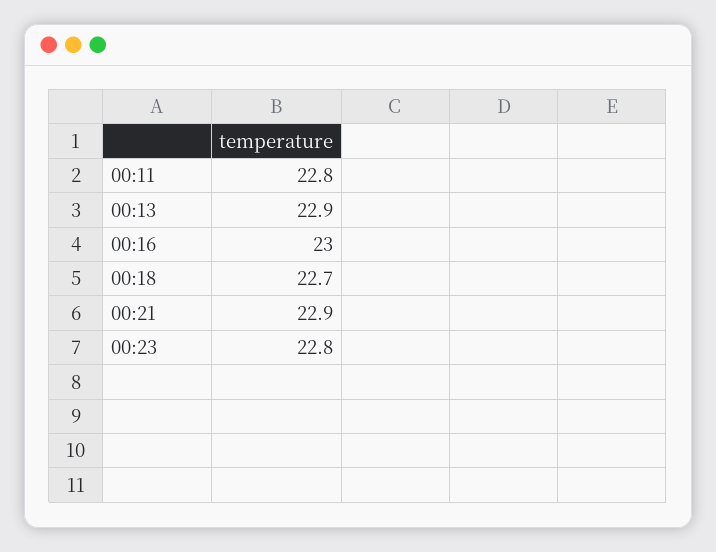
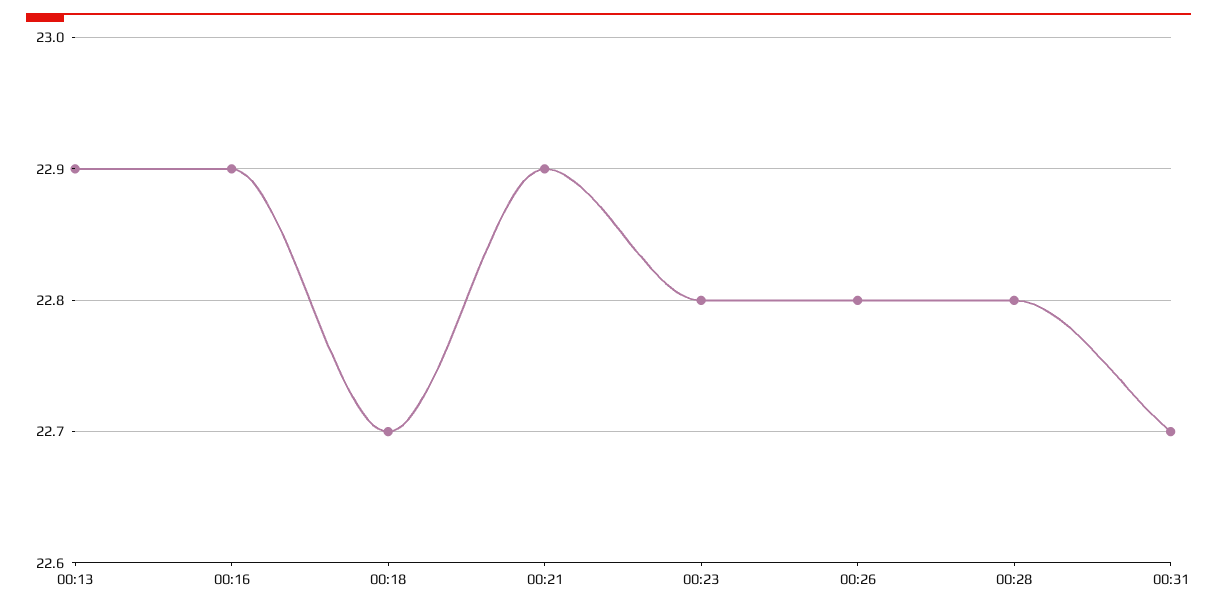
00:11: 22.8 -> none
00:16: 23 -> 22.9
00:26: none -> 22.8
00:28: none -> 22.8
00:31: none -> 22.7

